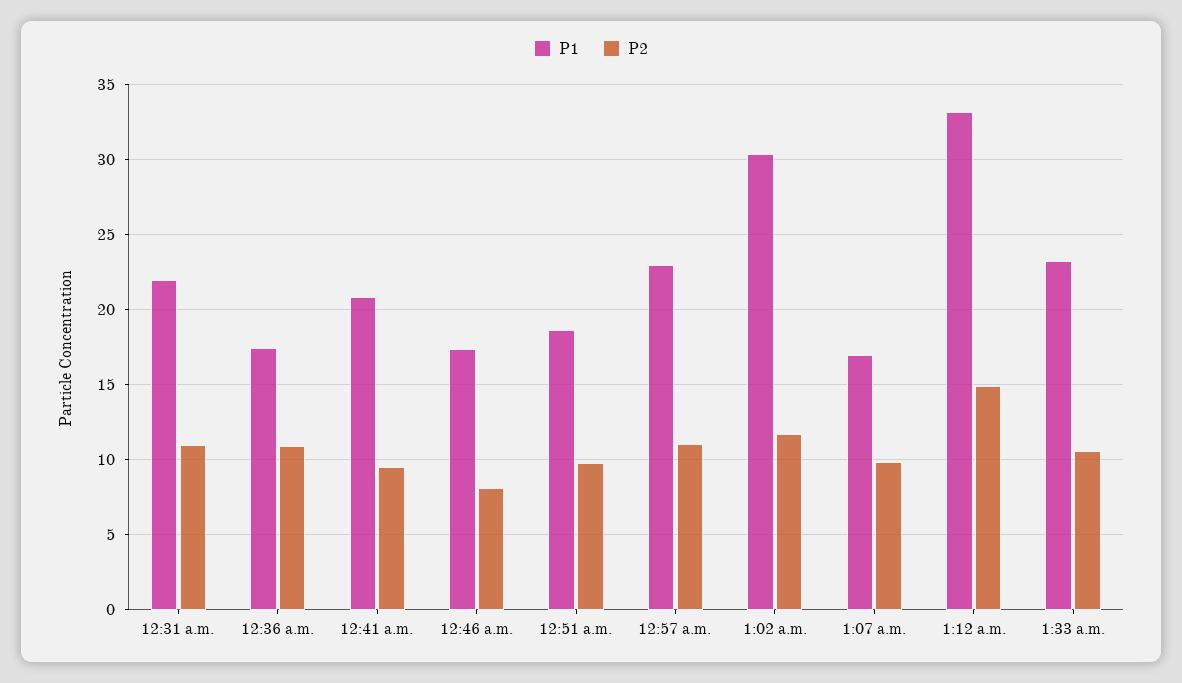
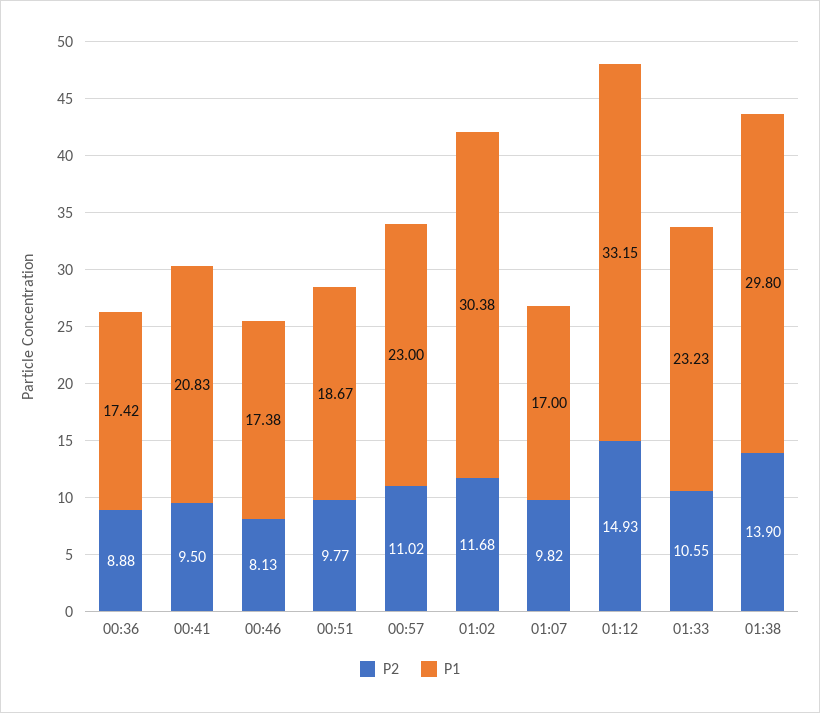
P1, 12:31 a.m.: 22 -> none
P2, 12:31 a.m.: 11 -> none
P2, 12:36 a.m.: 11 -> 8.88
P2, 01:38: none -> 13.9
P1, 01:38: none -> 29.8

